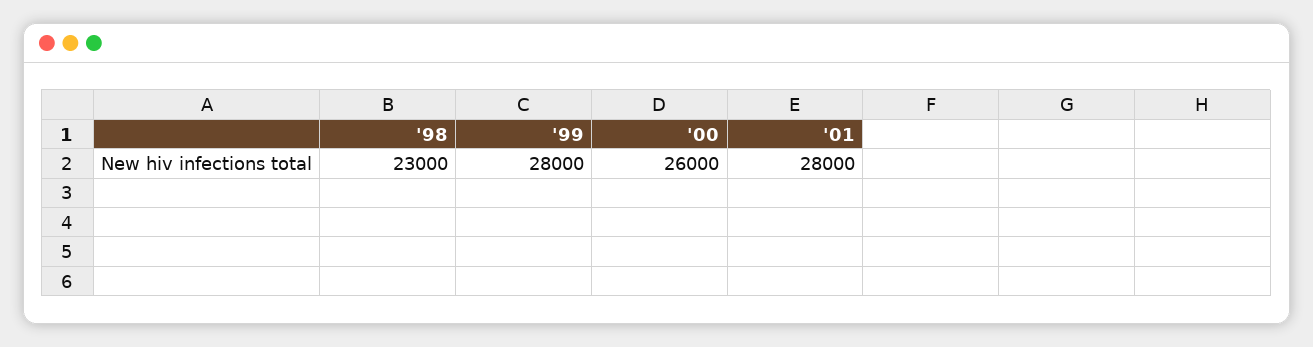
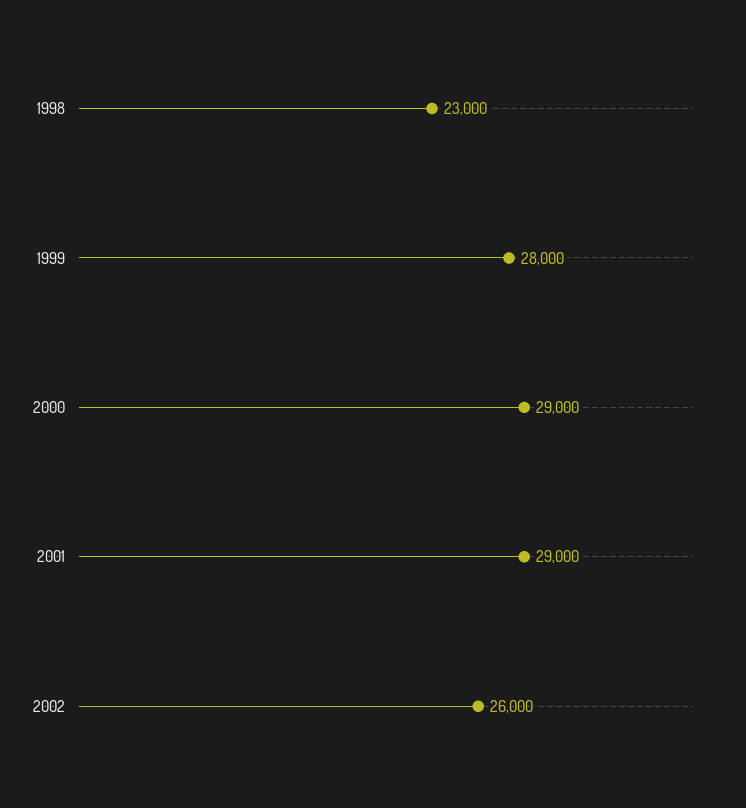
'00: 26000 -> 29000
'01: 28000 -> 29000
2002: none -> 26000

